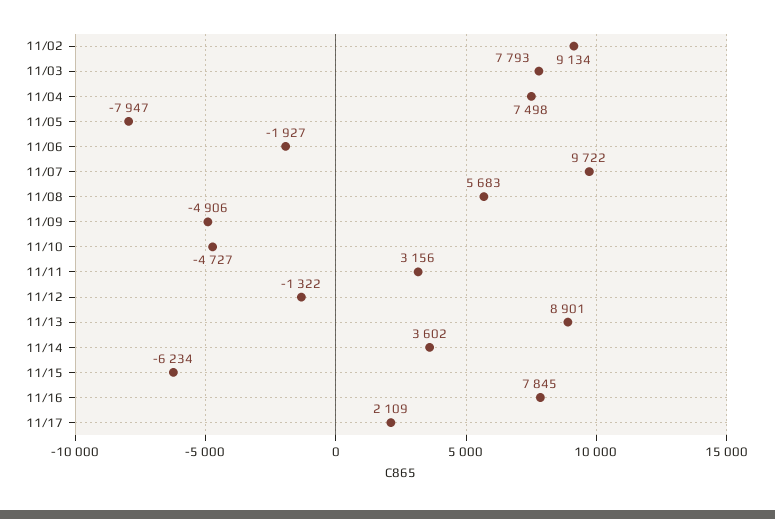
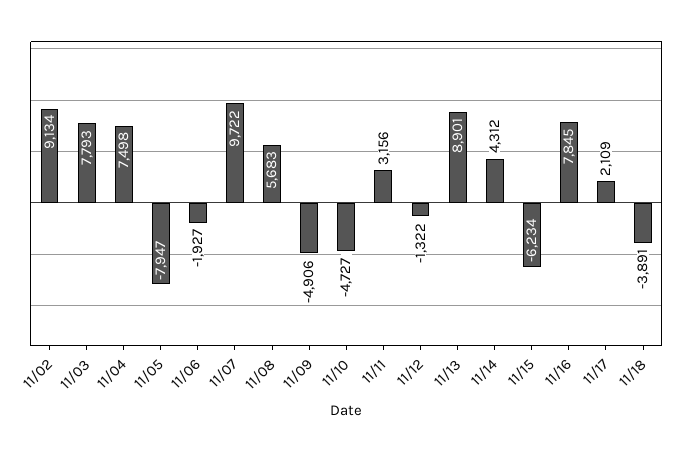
11/14: 3602 -> 4312
11/18: none -> -3891

